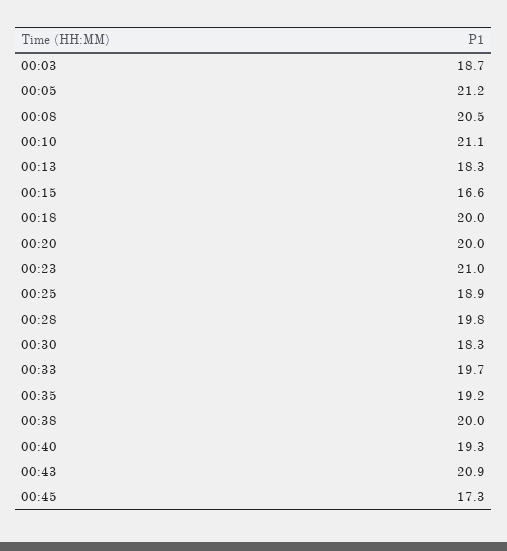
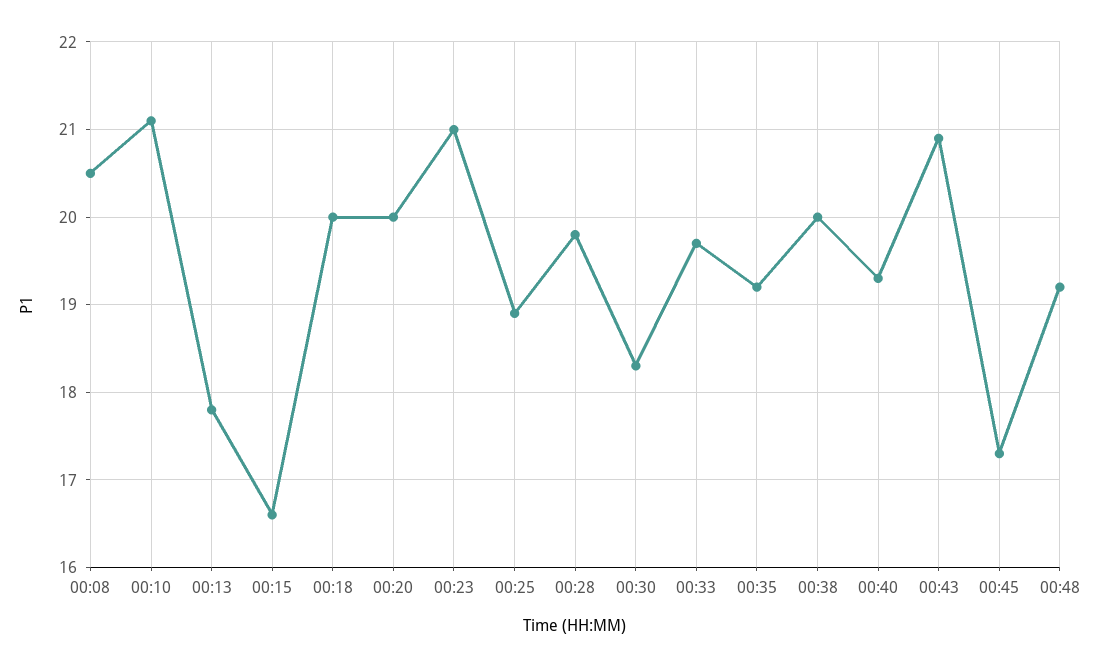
00:03: 18.7 -> none
00:05: 21.2 -> none
00:13: 18.3 -> 17.8
00:48: none -> 19.2

